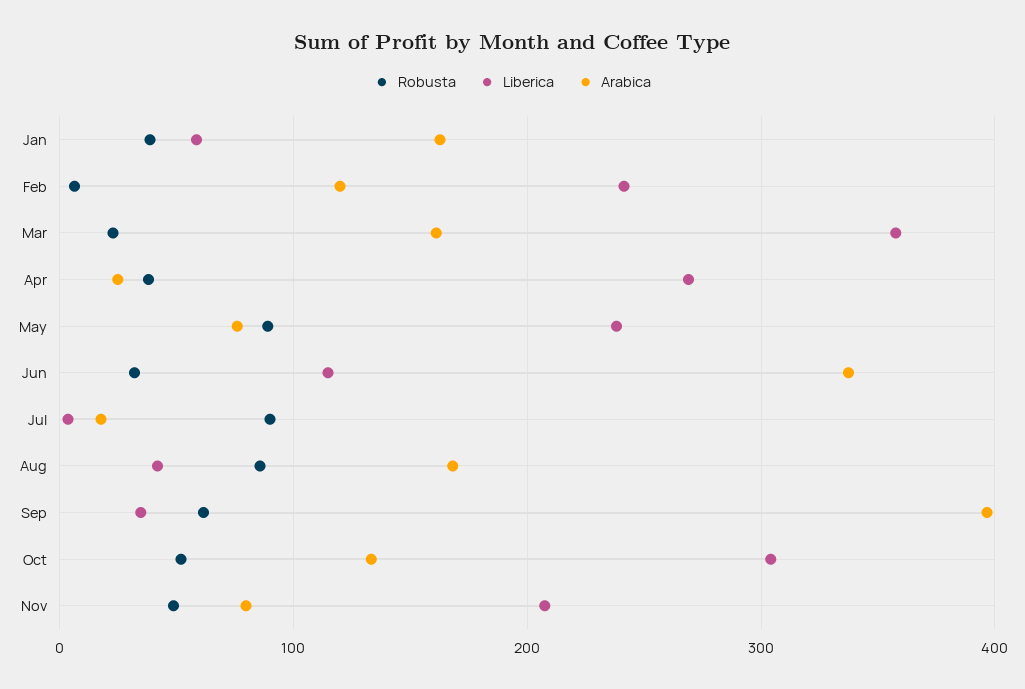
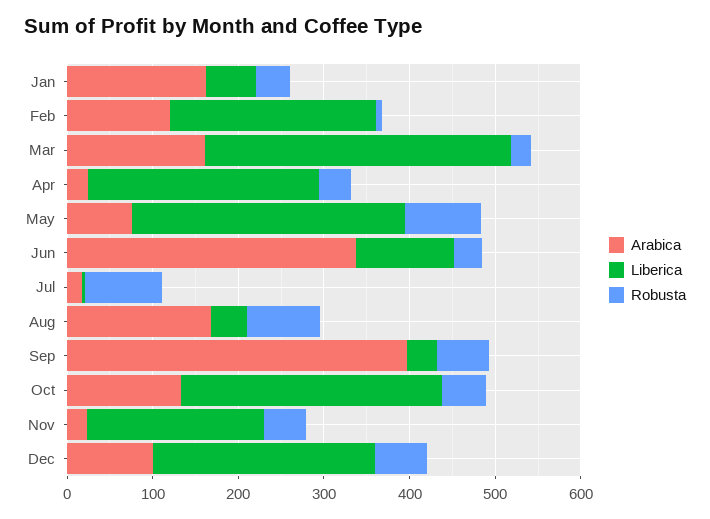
Liberica, May: 240 -> 320
Arabica, Nov: 80 -> 20
Arabica, Dec: none -> 100
Liberica, Dec: none -> 260
Robusta, Dec: none -> 60

